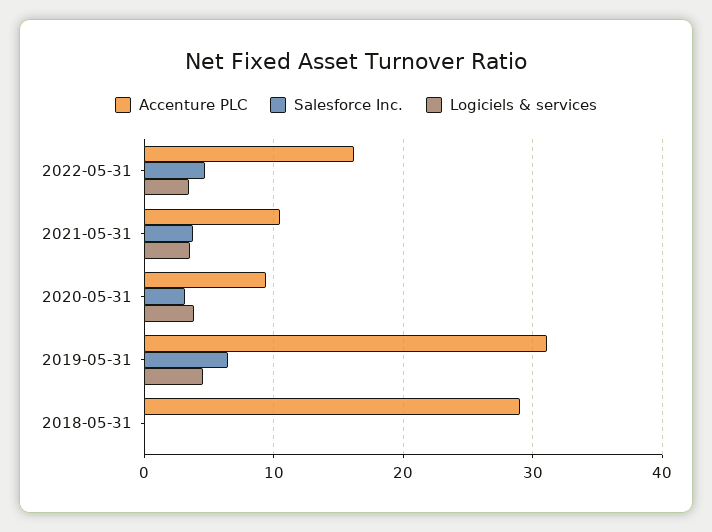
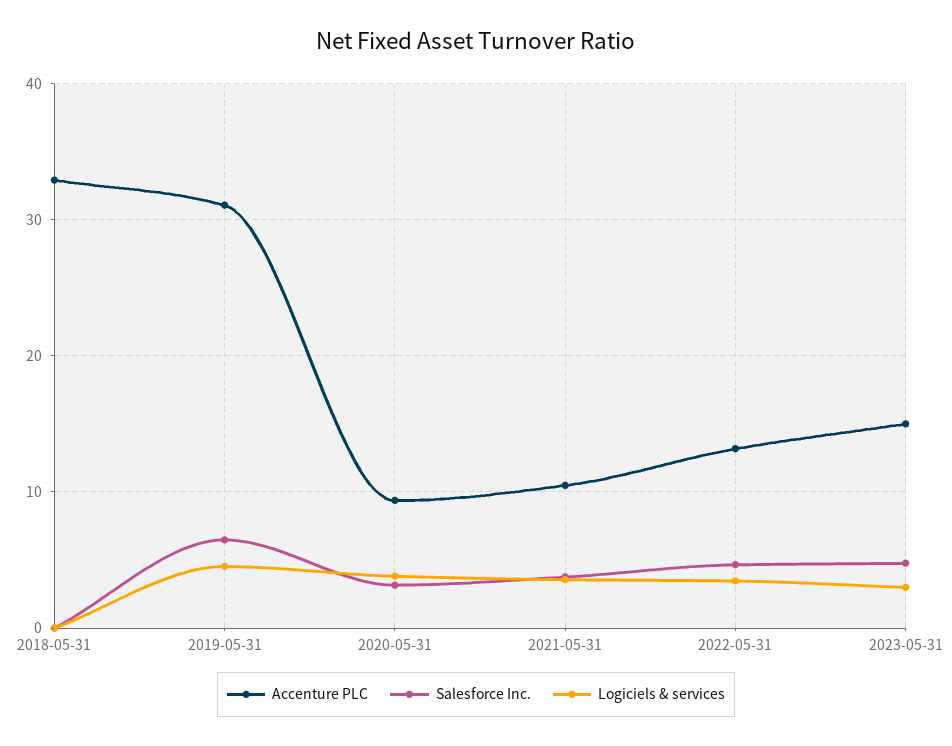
Accenture PLC, 2022-05-31: 16 -> 13
Accenture PLC, 2018-05-31: 29 -> 33
Accenture PLC, 2023-05-31: none -> 15
Salesforce Inc., 2023-05-31: none -> 5
Logiciels & services, 2023-05-31: none -> 3

